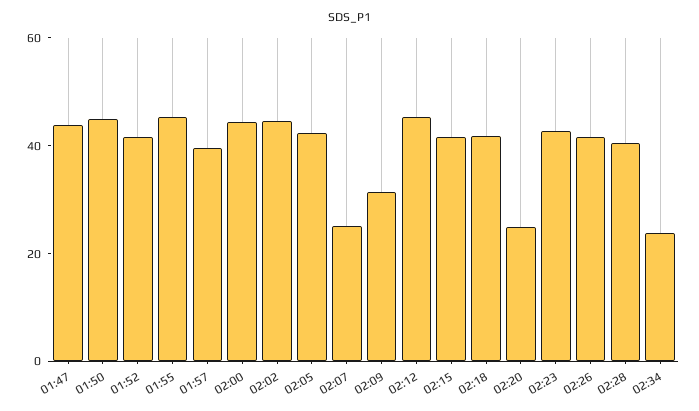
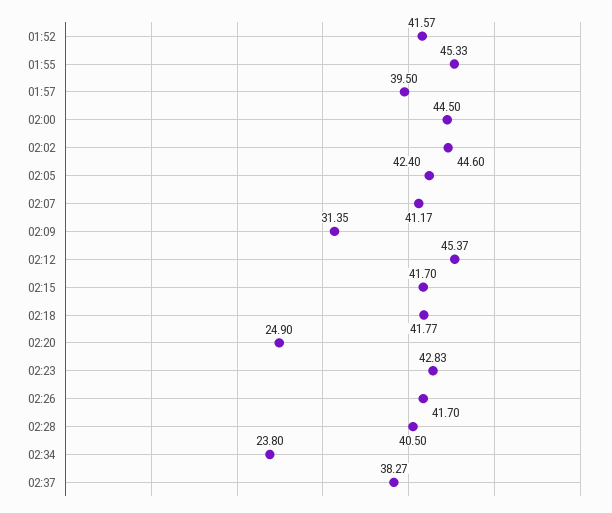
01:47: 45 -> none
01:50: 45 -> none
02:07: 25 -> 41.17
02:37: none -> 38.27

